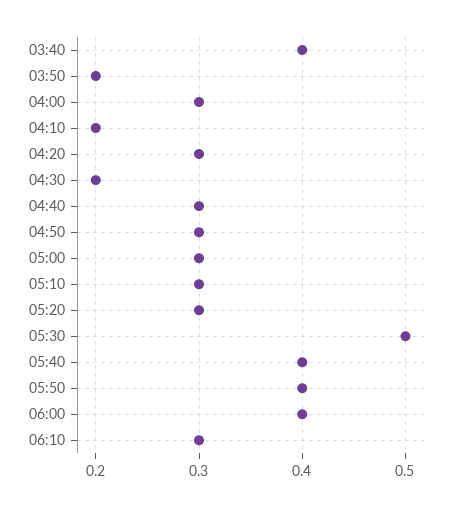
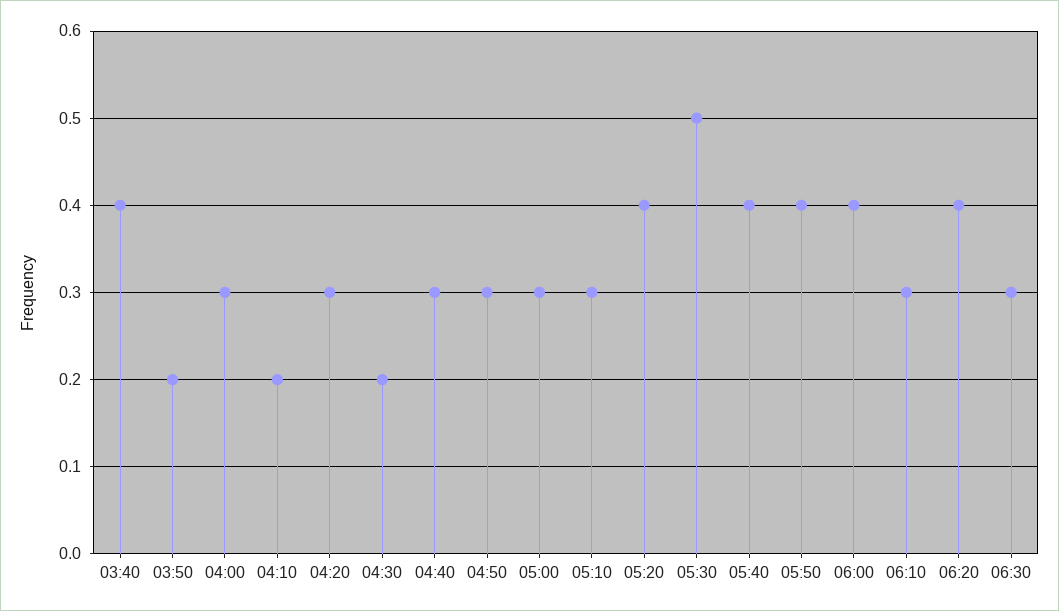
05:20: 0.3 -> 0.4
06:20: none -> 0.4
06:30: none -> 0.3

